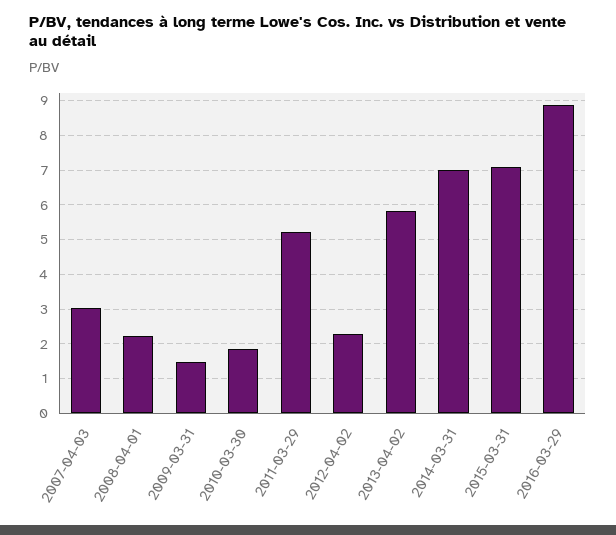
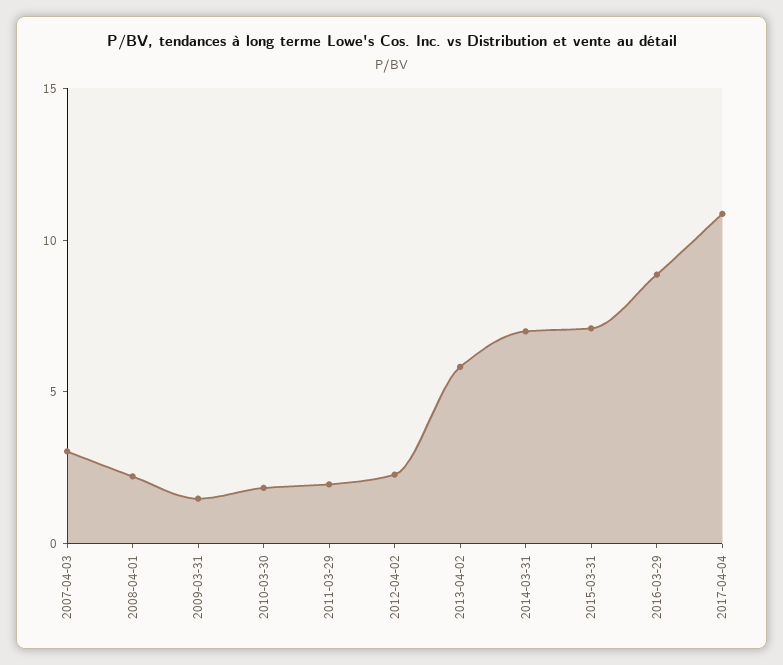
2011-03-29: 5.2 -> 2
2017-04-04: none -> 11

